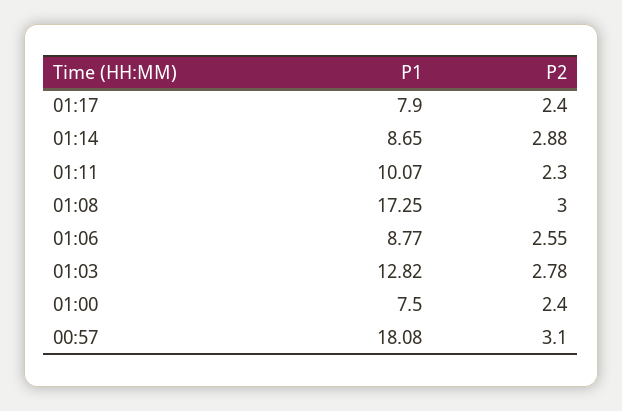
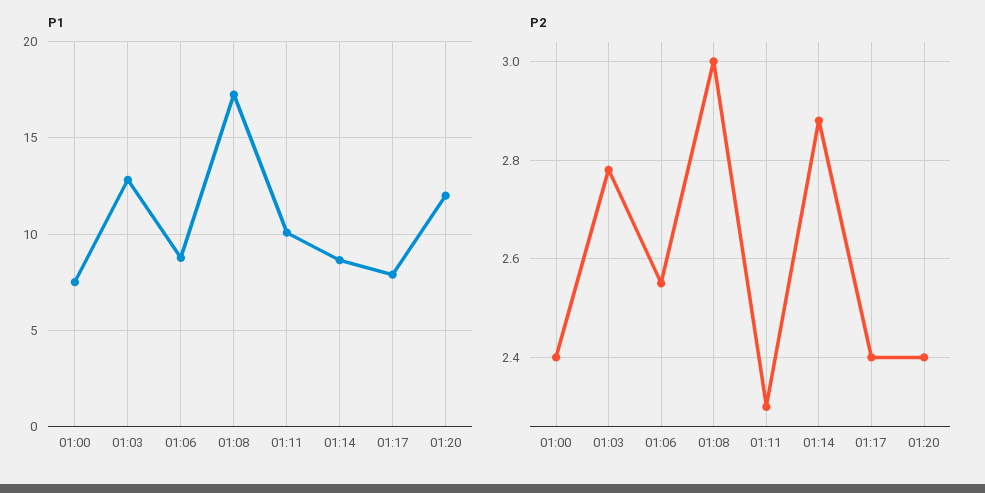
P1, 00:57: 18.08 -> none
P2, 00:57: 3.1 -> none
P1, 01:20: none -> 12
P2, 01:20: none -> 2.4

